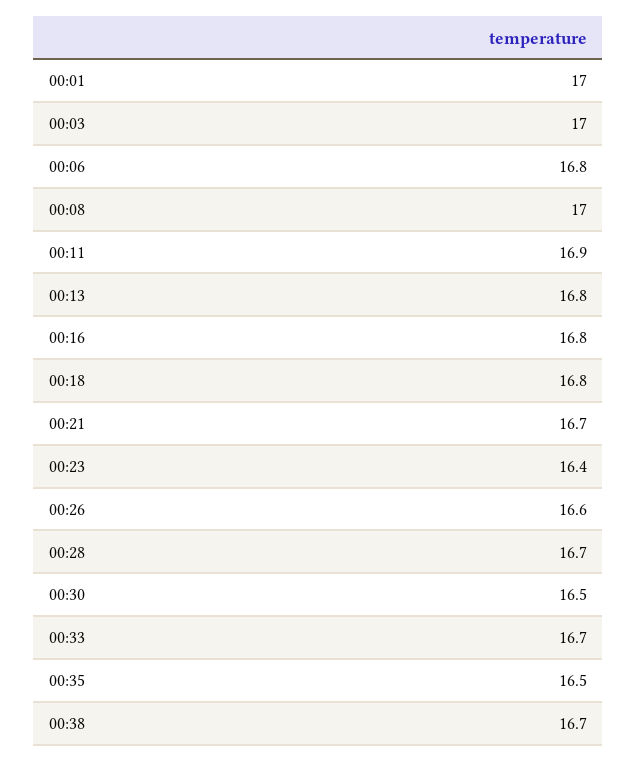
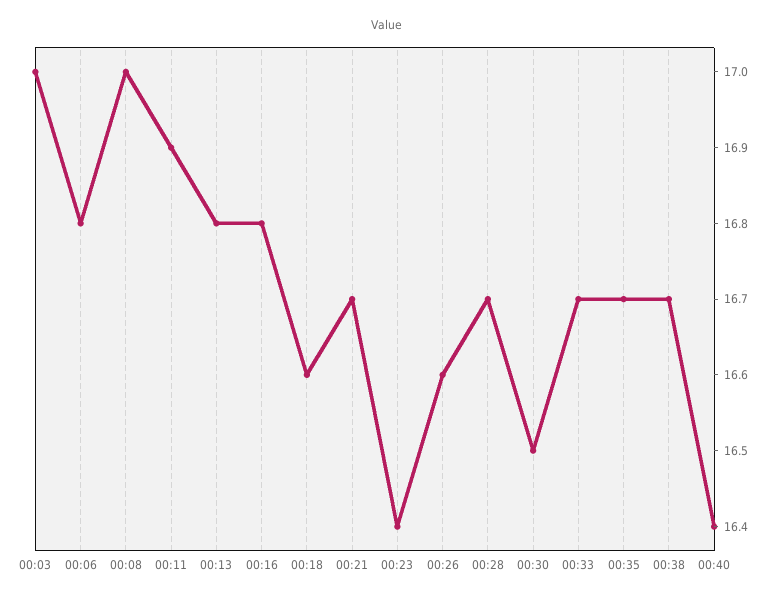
00:01: 17 -> none
00:18: 16.8 -> 16.6
00:35: 16.5 -> 16.7
00:40: none -> 16.4

